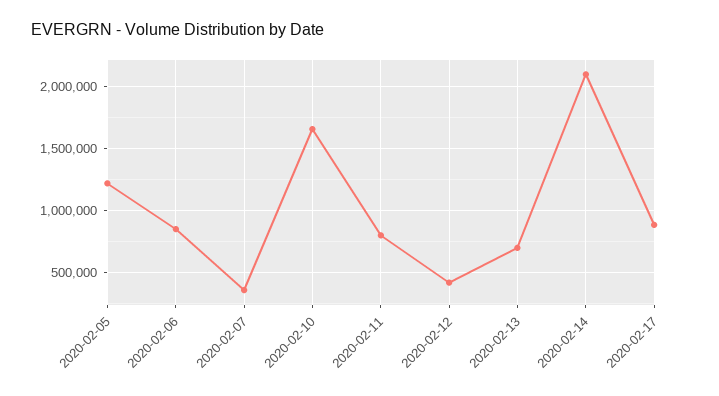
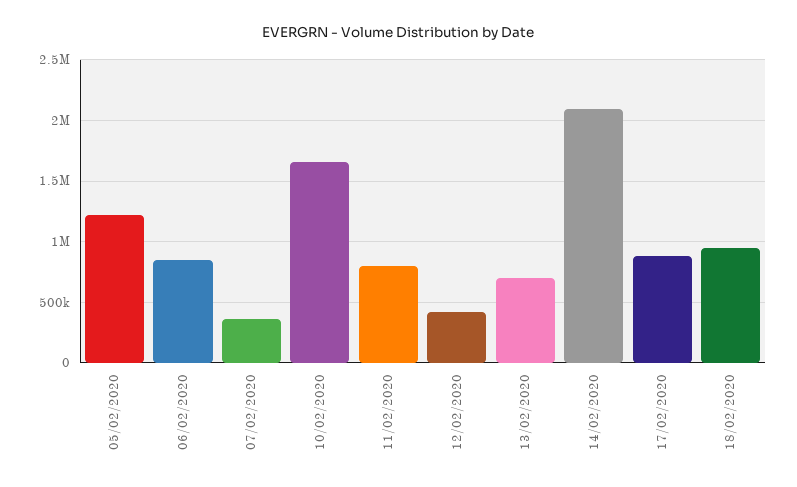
18/02/2020: none -> 950000

